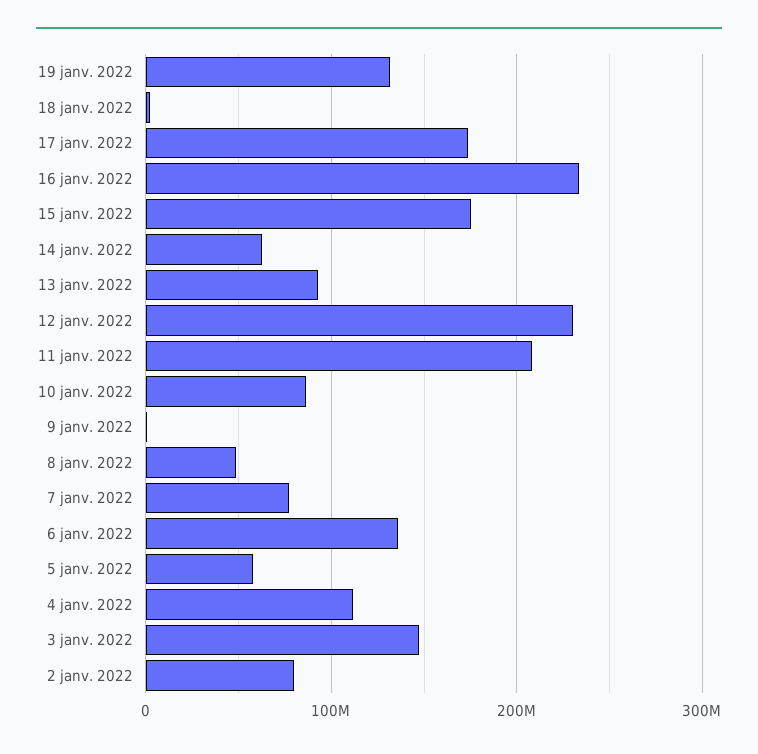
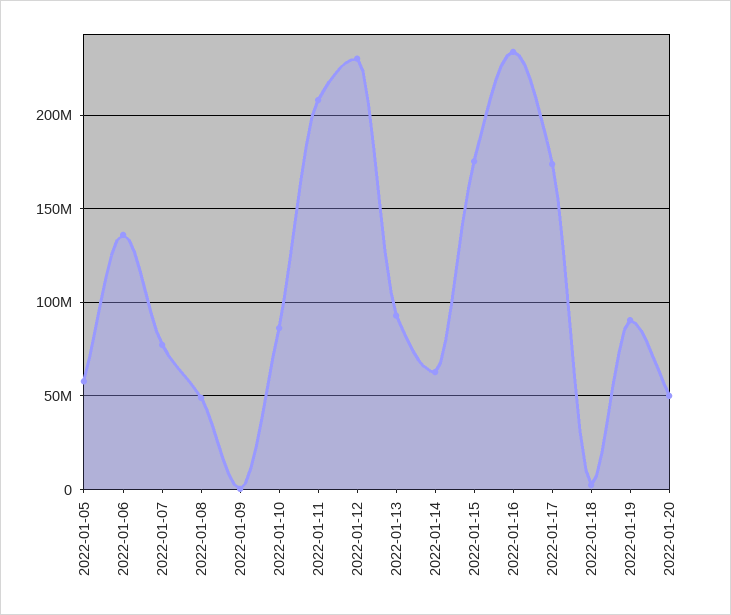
19 janv. 2022: 130000000 -> 90000000
4 janv. 2022: 110000000 -> none
3 janv. 2022: 150000000 -> none
2 janv. 2022: 80000000 -> none
2022-01-20: none -> 50000000

